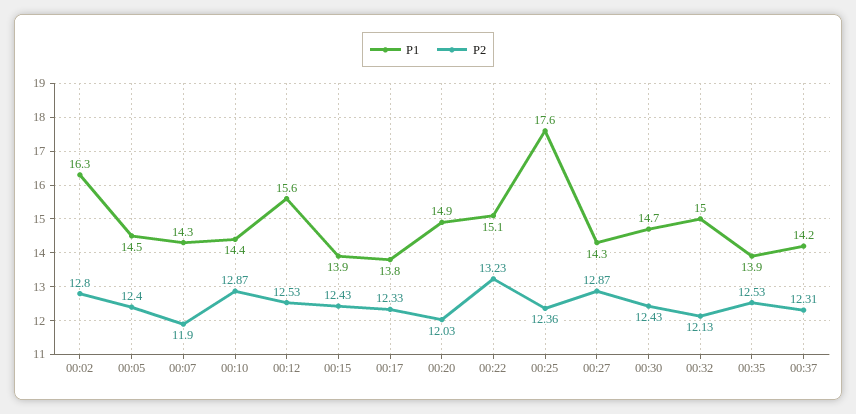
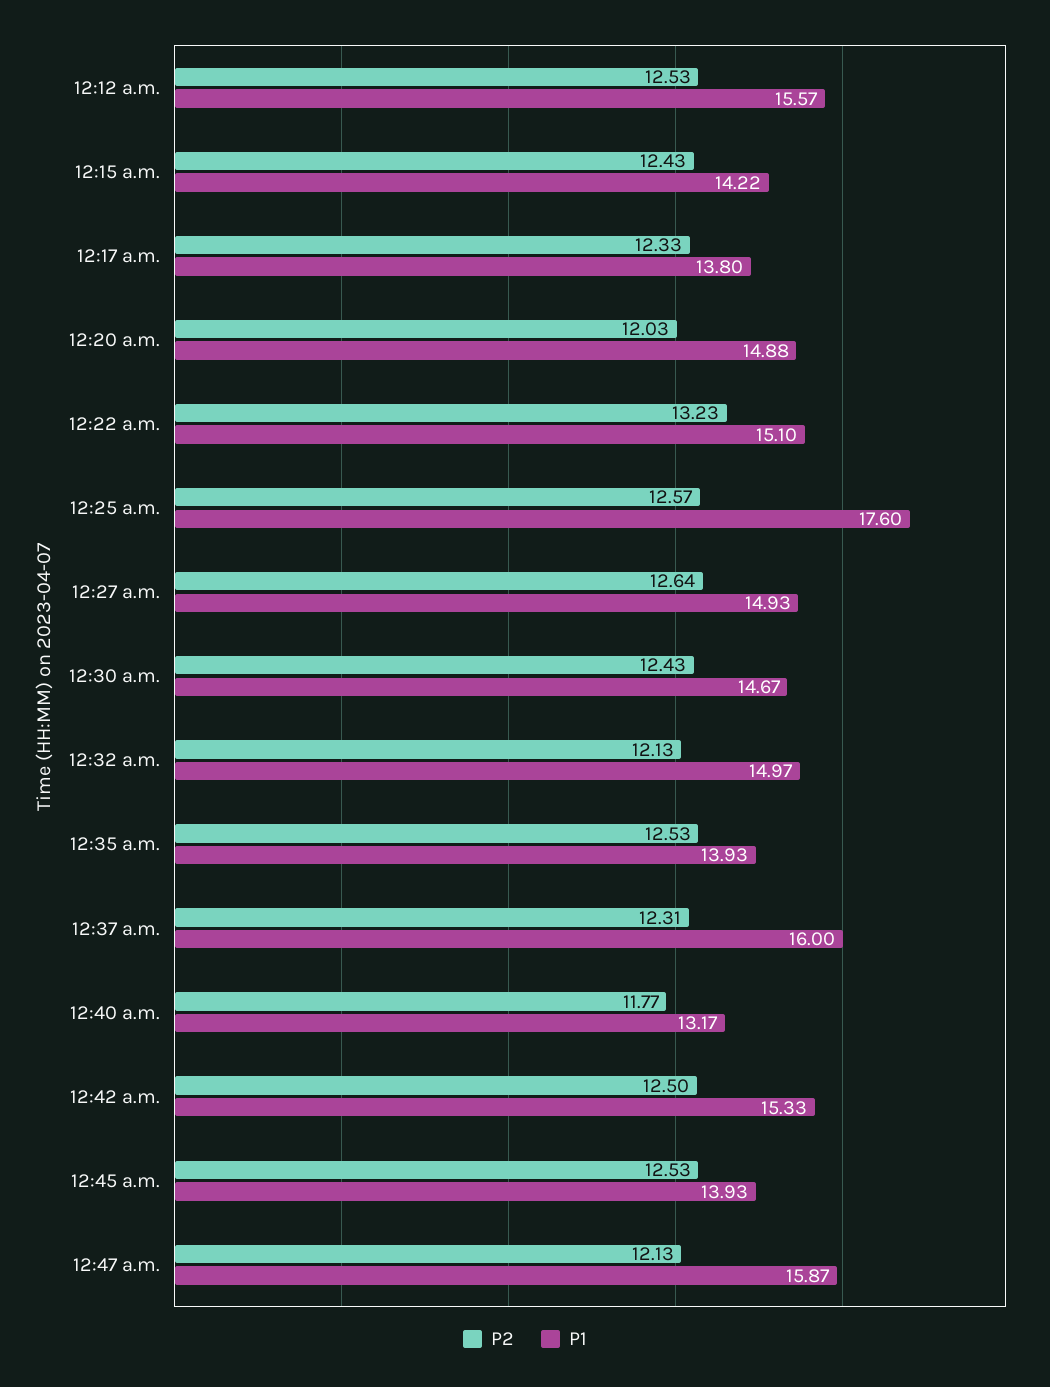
P1, 00:02: 16.3 -> none
P2, 00:02: 12.8 -> none
P1, 00:05: 14.5 -> none
P2, 00:05: 12.4 -> none
P1, 00:07: 14.3 -> none
P2, 00:07: 11.9 -> none
P1, 00:10: 14.4 -> none
P2, 00:10: 12.87 -> none
P1, 00:15: 13.9 -> 14.22
P2, 00:25: 12.36 -> 12.57
P1, 00:27: 14.3 -> 14.93
P2, 00:27: 12.87 -> 12.64
P1, 00:37: 14.2 -> 16
P2, 12:40 a.m.: none -> 11.77
P1, 12:40 a.m.: none -> 13.17
P2, 12:42 a.m.: none -> 12.5
P1, 12:42 a.m.: none -> 15.33
P2, 12:45 a.m.: none -> 12.53
P1, 12:45 a.m.: none -> 13.93
P2, 12:47 a.m.: none -> 12.13
P1, 12:47 a.m.: none -> 15.87

